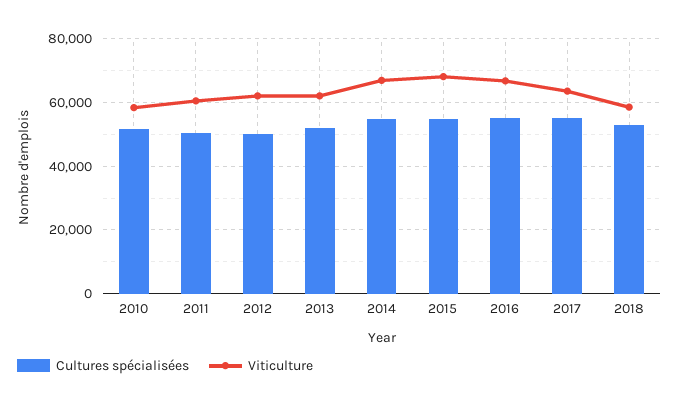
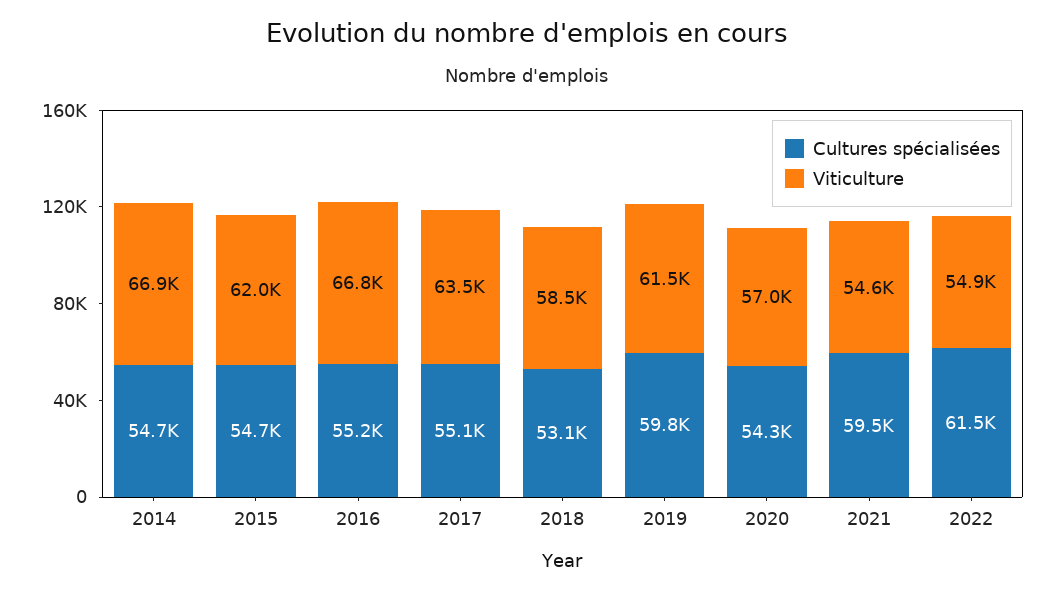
Cultures spécialisées, 2010: 52000 -> none
Viticulture, 2010: 58000 -> none
Cultures spécialisées, 2011: 50000 -> none
Viticulture, 2011: 60000 -> none
Cultures spécialisées, 2012: 50000 -> none
Viticulture, 2012: 62000 -> none
Cultures spécialisées, 2013: 52000 -> none
Viticulture, 2013: 62000 -> none
Viticulture, 2015: 68000 -> 62000
Cultures spécialisées, 2019: none -> 59800
Viticulture, 2019: none -> 61500
Cultures spécialisées, 2020: none -> 54300
Viticulture, 2020: none -> 57000
Cultures spécialisées, 2021: none -> 59500
Viticulture, 2021: none -> 54600
Cultures spécialisées, 2022: none -> 61500
Viticulture, 2022: none -> 54900

